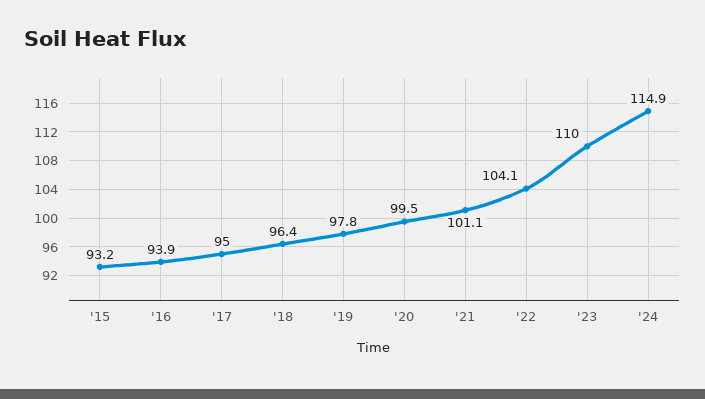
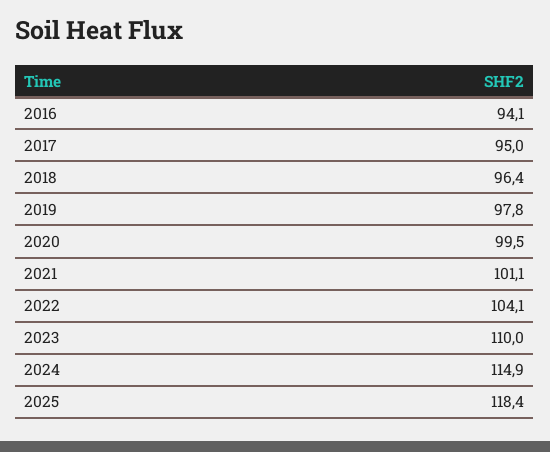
'15: 93.2 -> none
'16: 93.9 -> 94.1
2025: none -> 118.4

